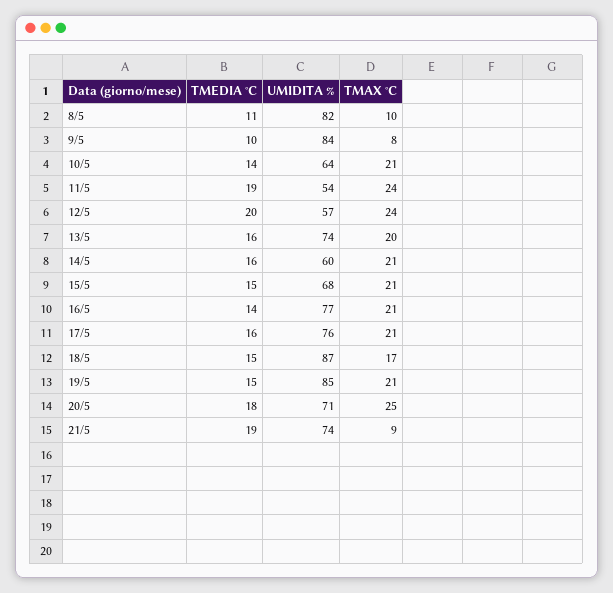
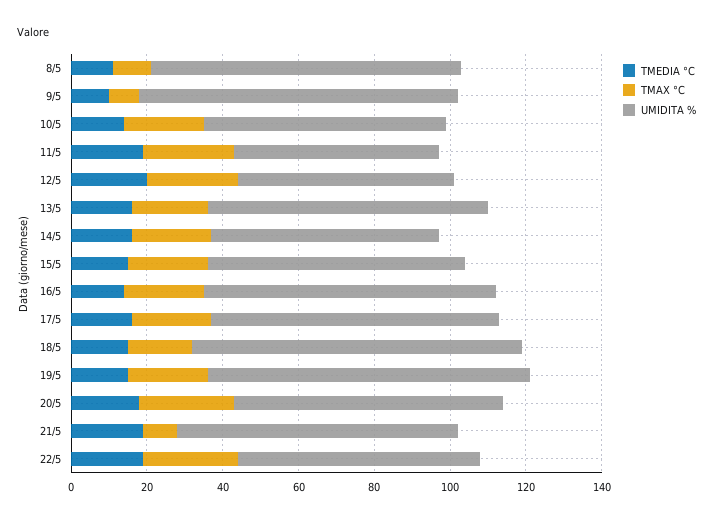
TMEDIA °C, 22/5: none -> 20
TMAX °C, 22/5: none -> 25
UMIDITA %, 22/5: none -> 65

